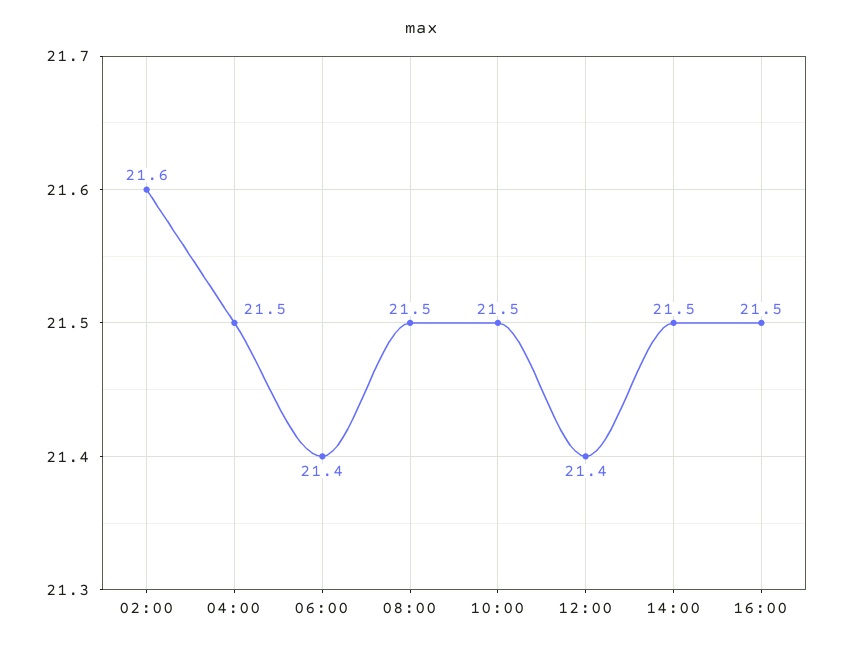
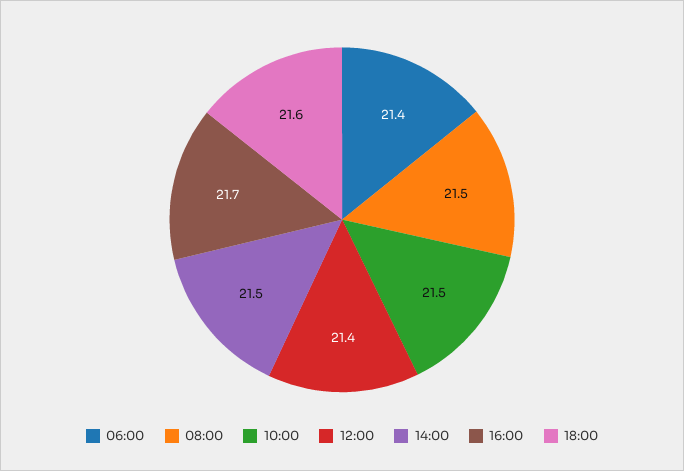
02:00: 21.6 -> none
04:00: 21.5 -> none
16:00: 21.5 -> 21.7
18:00: none -> 21.6

